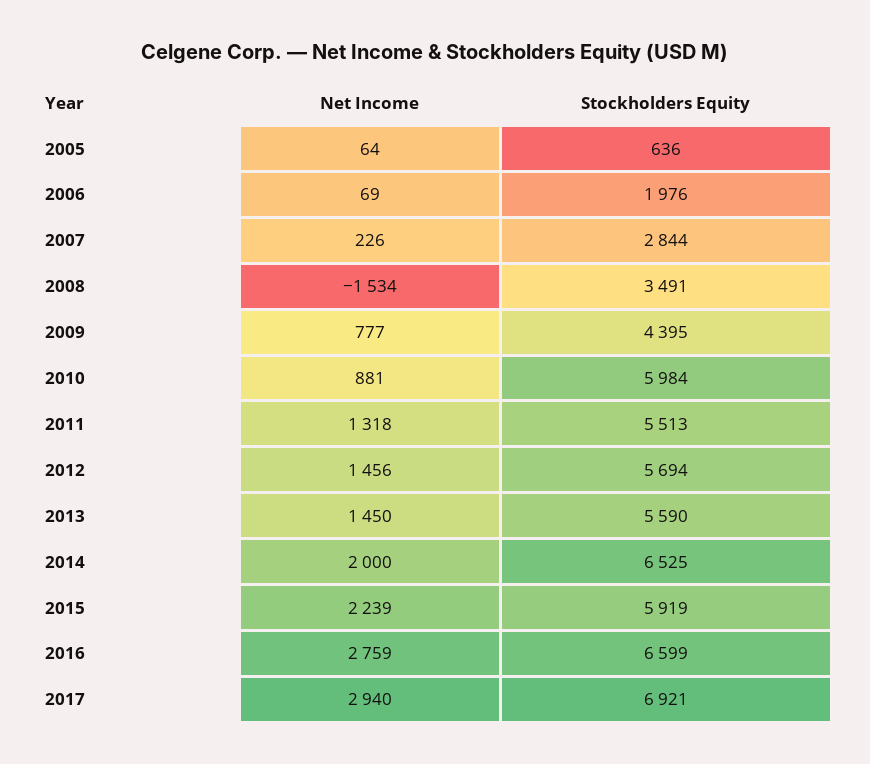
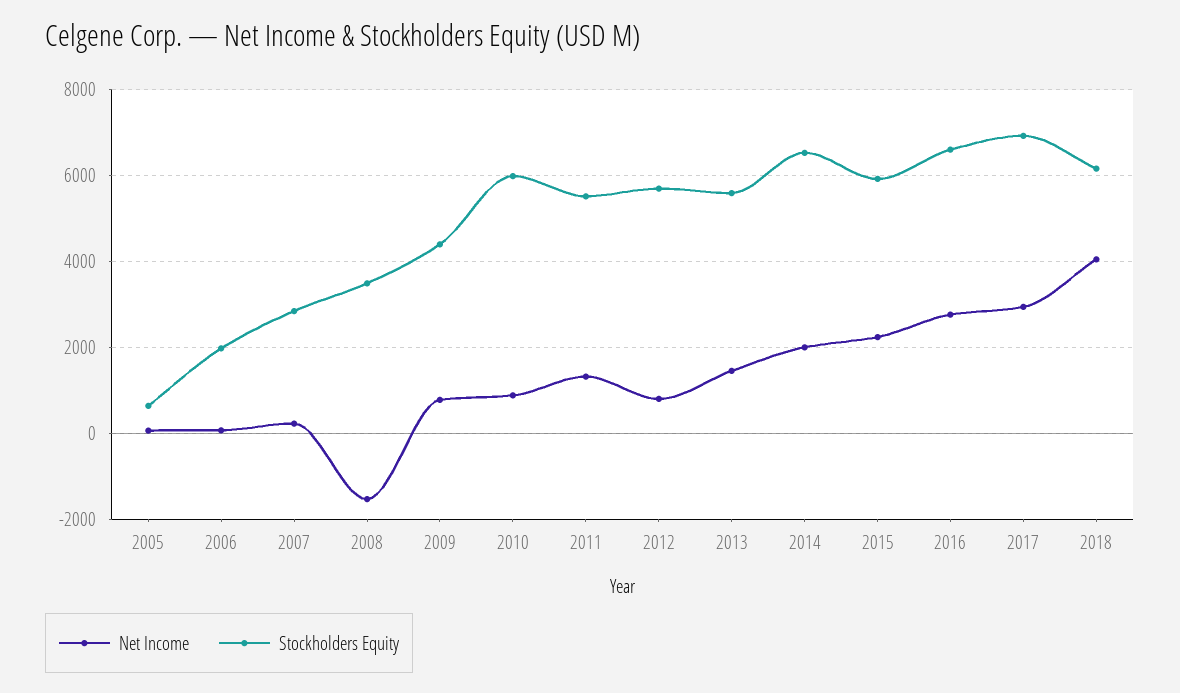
Net Income, 2012: 1456 -> 800
Net Income, 2018: none -> 4000
Stockholders Equity, 2018: none -> 6200

